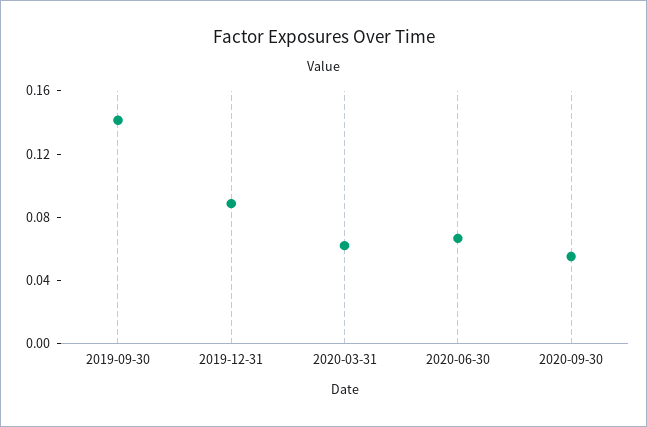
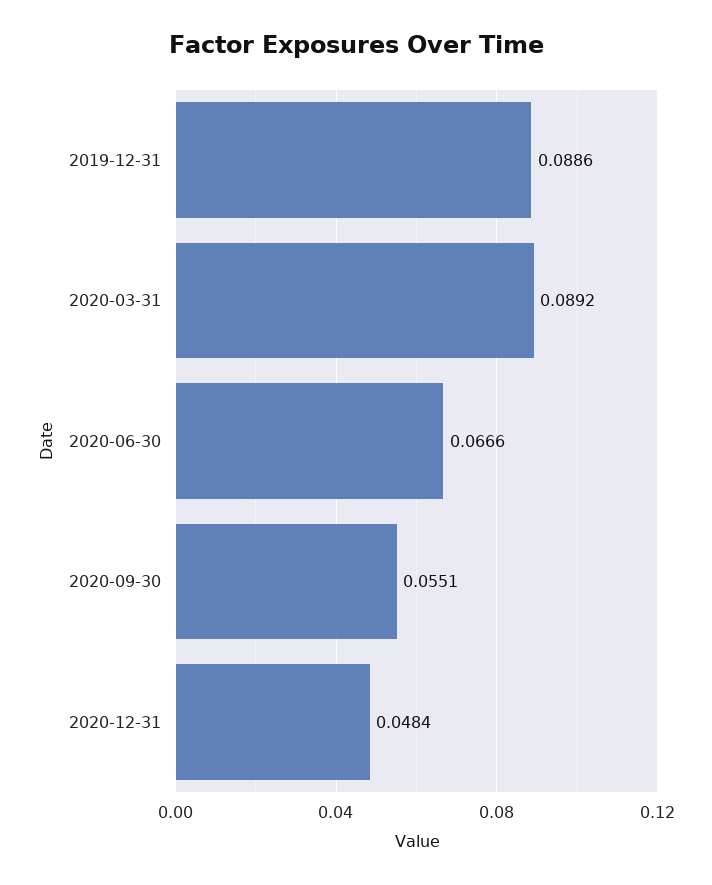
2019-09-30: 0.14 -> none
2020-03-31: 0.06 -> 0.0892
2020-12-31: none -> 0.0484

